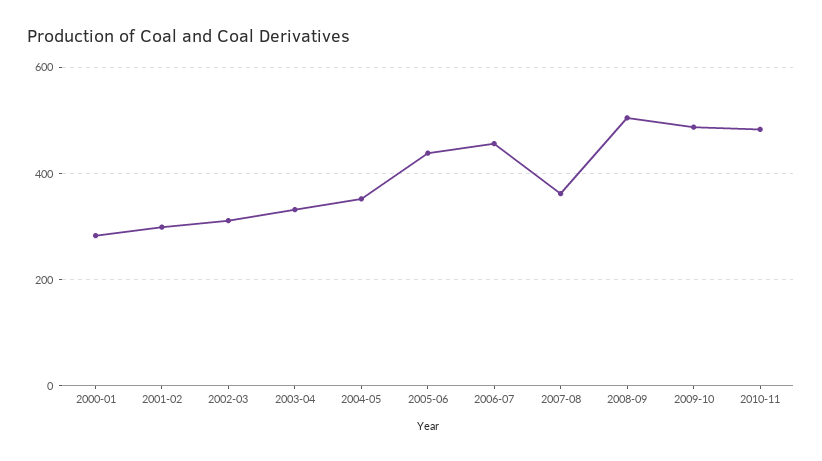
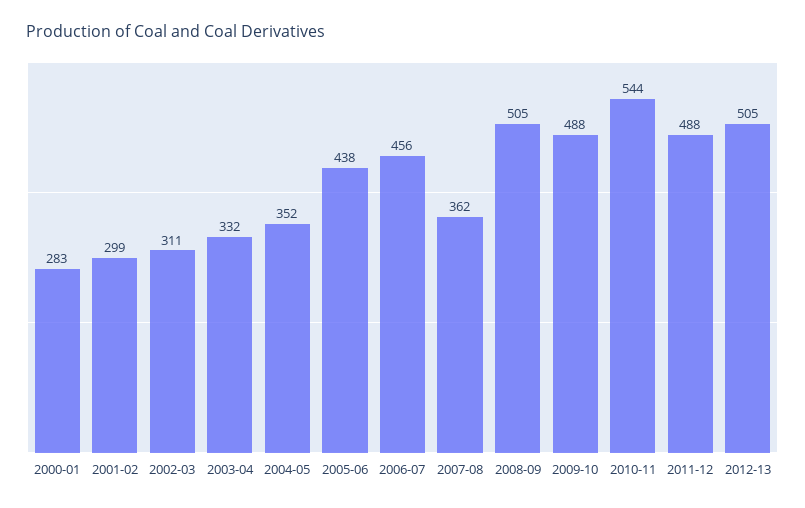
2010-11: 480 -> 544
2011-12: none -> 488
2012-13: none -> 505

